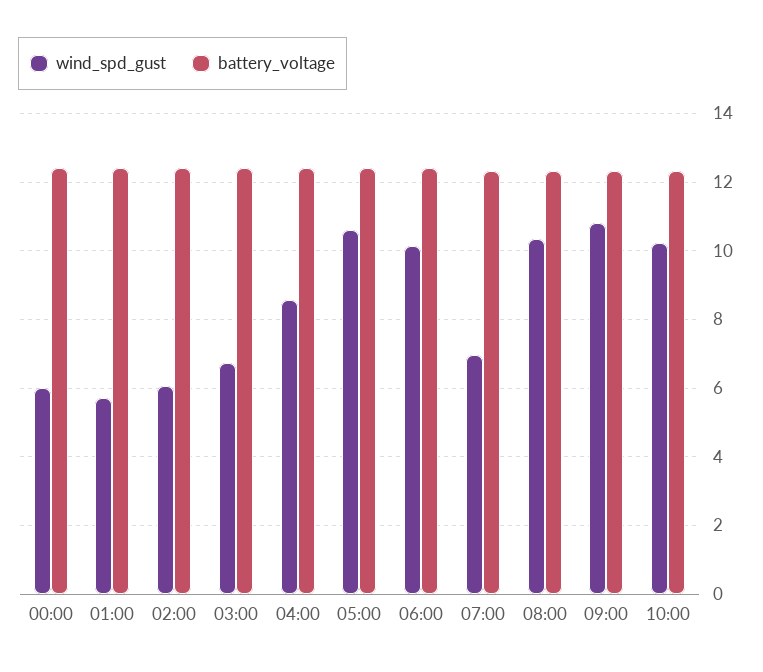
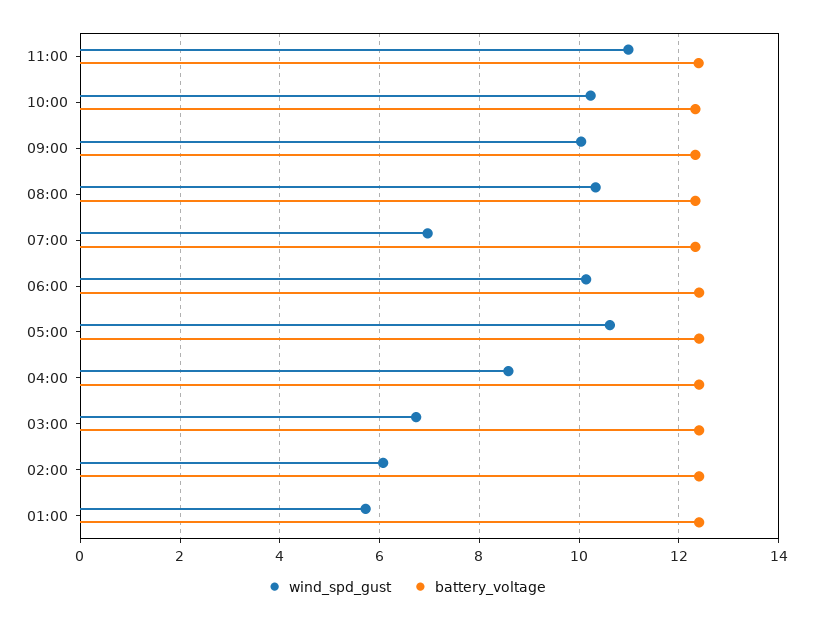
wind_spd_gust, 00:00: 6 -> none
battery_voltage, 00:00: 12.4 -> none
wind_spd_gust, 09:00: 10.8 -> 10
wind_spd_gust, 11:00: none -> 11
battery_voltage, 11:00: none -> 12.4

